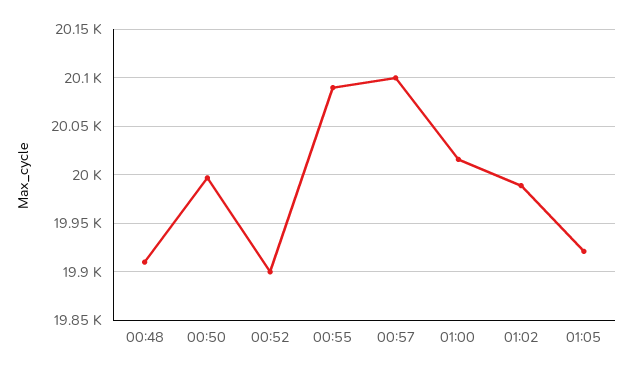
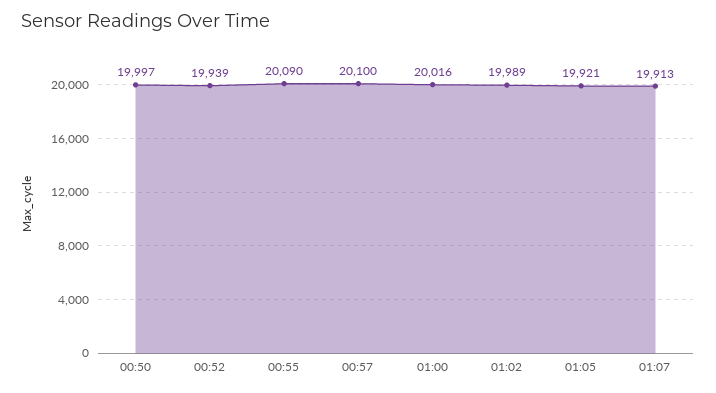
00:48: 19910 -> none
00:52: 19900 -> 19939
01:07: none -> 19913

